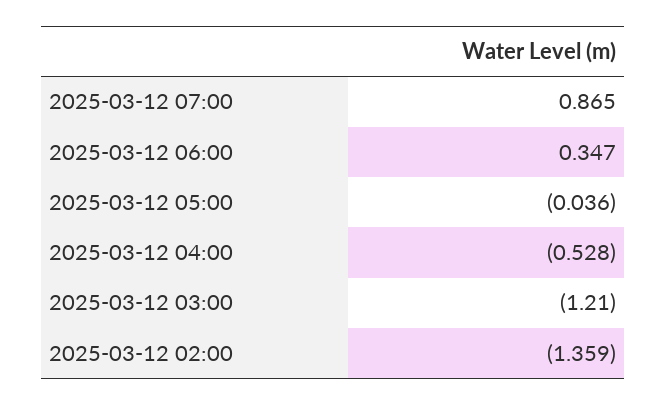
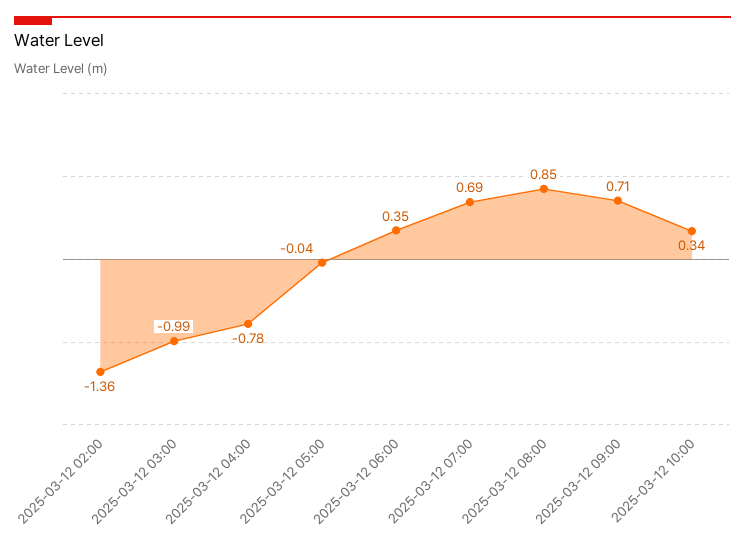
2025-03-12 07:00: 0.865 -> 0.69
2025-03-12 04:00: -0.528 -> -0.78
2025-03-12 03:00: -1.21 -> -0.99
2025-03-12 08:00: none -> 0.85
2025-03-12 09:00: none -> 0.71
2025-03-12 10:00: none -> 0.34

